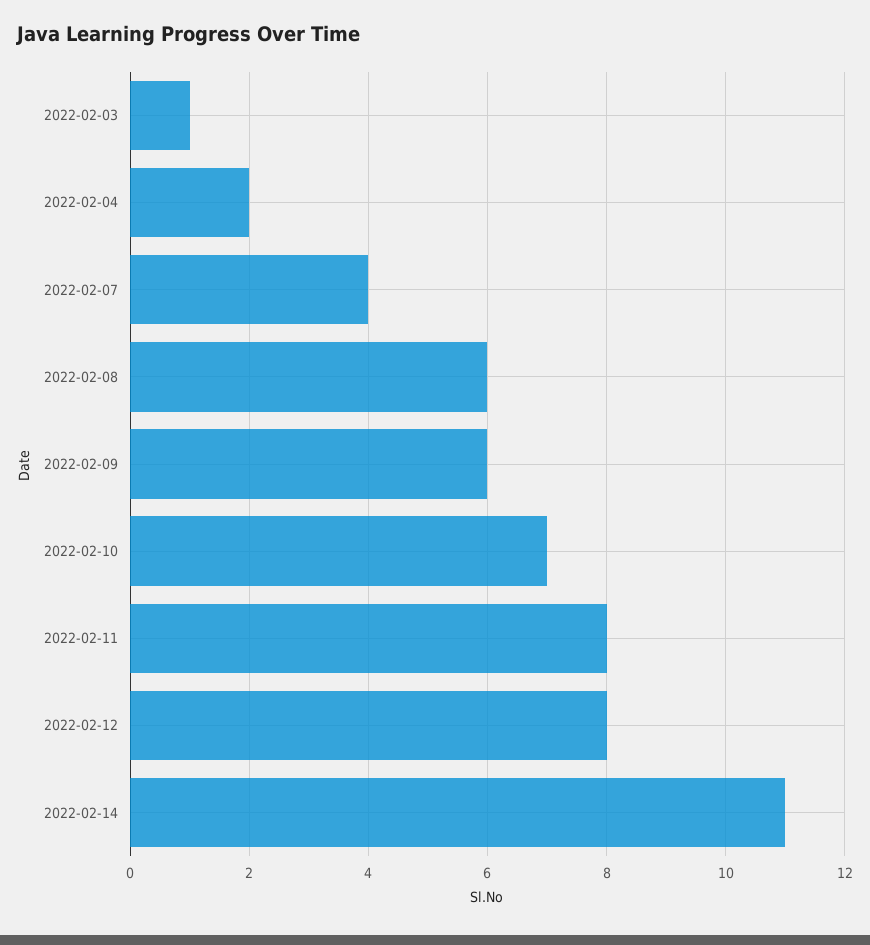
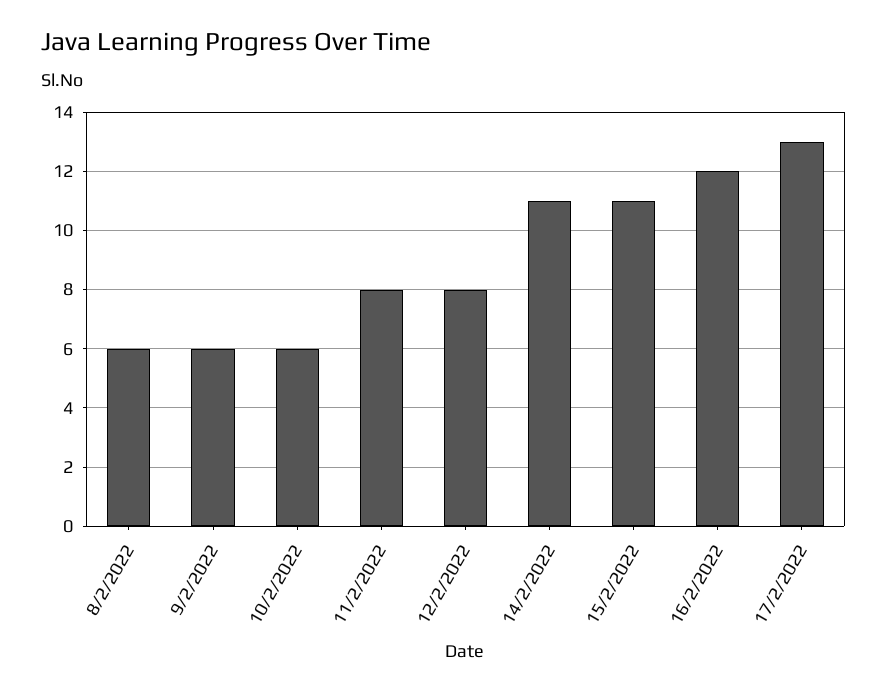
2022-02-03: 1 -> none
2022-02-04: 2 -> none
2022-02-07: 4 -> none
2022-02-10: 7 -> 6
15/2/2022: none -> 11
16/2/2022: none -> 12
17/2/2022: none -> 13

